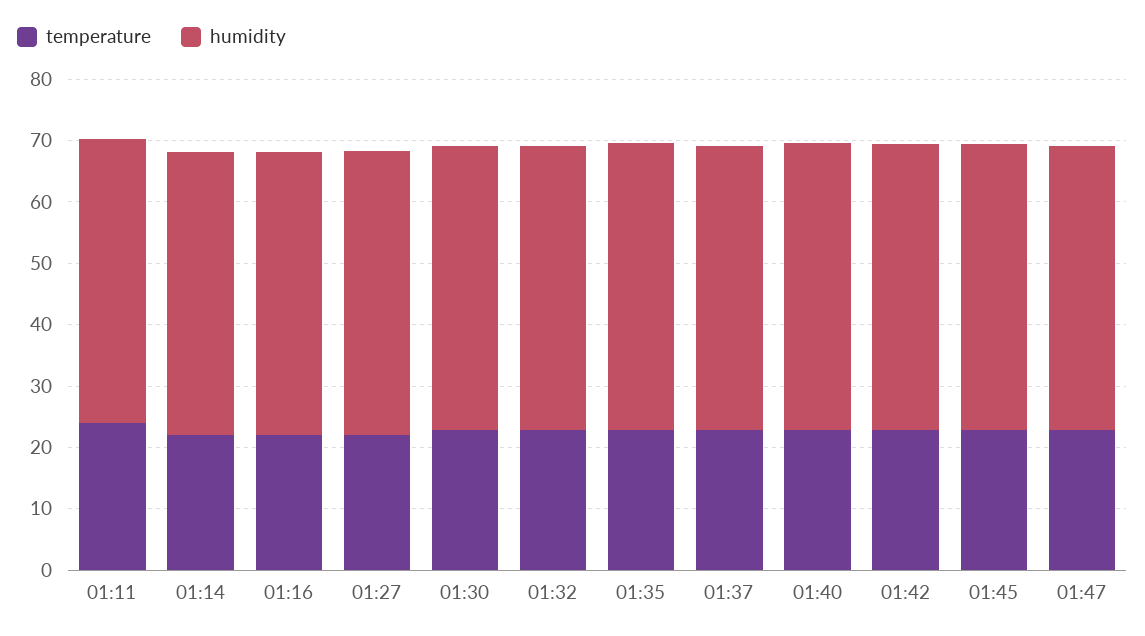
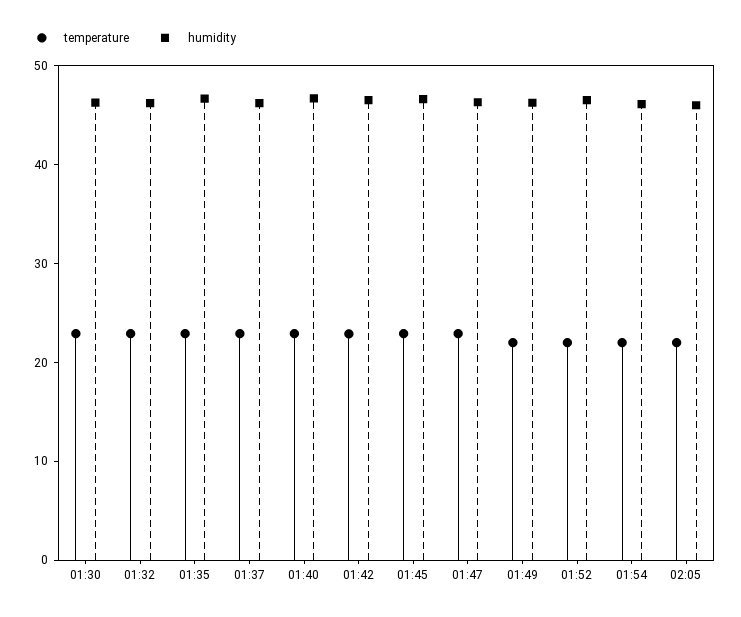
temperature, 01:11: 24 -> none
humidity, 01:11: 46 -> none
temperature, 01:14: 22 -> none
humidity, 01:14: 46 -> none
temperature, 01:16: 22 -> none
humidity, 01:16: 46 -> none
temperature, 01:27: 22 -> none
humidity, 01:27: 46 -> none
temperature, 01:49: none -> 22
humidity, 01:49: none -> 46
temperature, 01:52: none -> 22
humidity, 01:52: none -> 46
temperature, 01:54: none -> 22
humidity, 01:54: none -> 46
temperature, 02:05: none -> 22
humidity, 02:05: none -> 46

